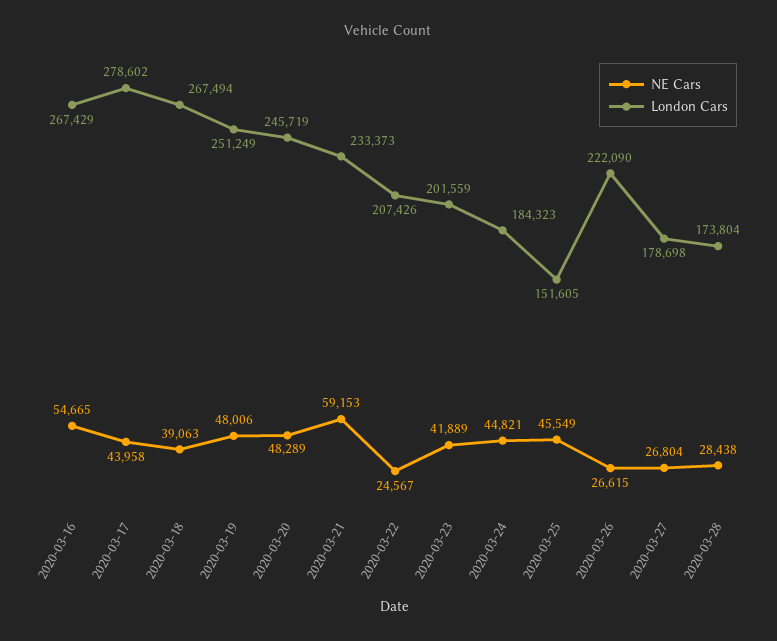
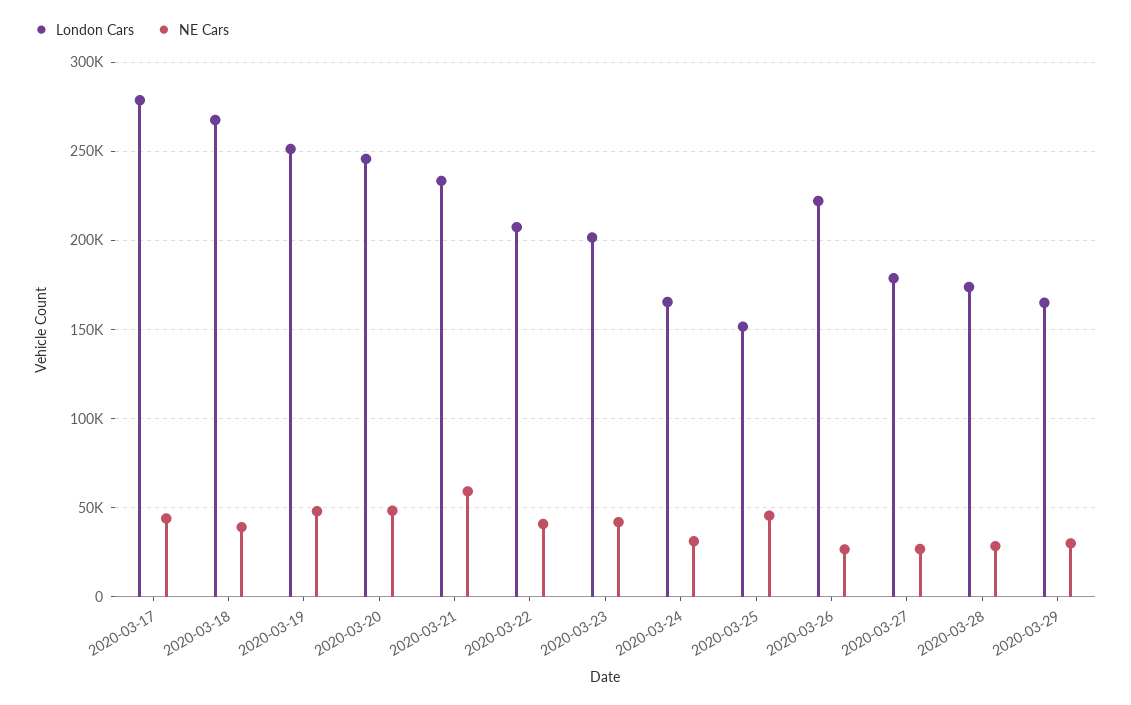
NE Cars, 2020-03-16: 54665 -> none
London Cars, 2020-03-16: 267429 -> none
NE Cars, 2020-03-22: 24567 -> 40000
NE Cars, 2020-03-24: 44821 -> 30000
London Cars, 2020-03-24: 184323 -> 165000
London Cars, 2020-03-29: none -> 165000
NE Cars, 2020-03-29: none -> 30000

